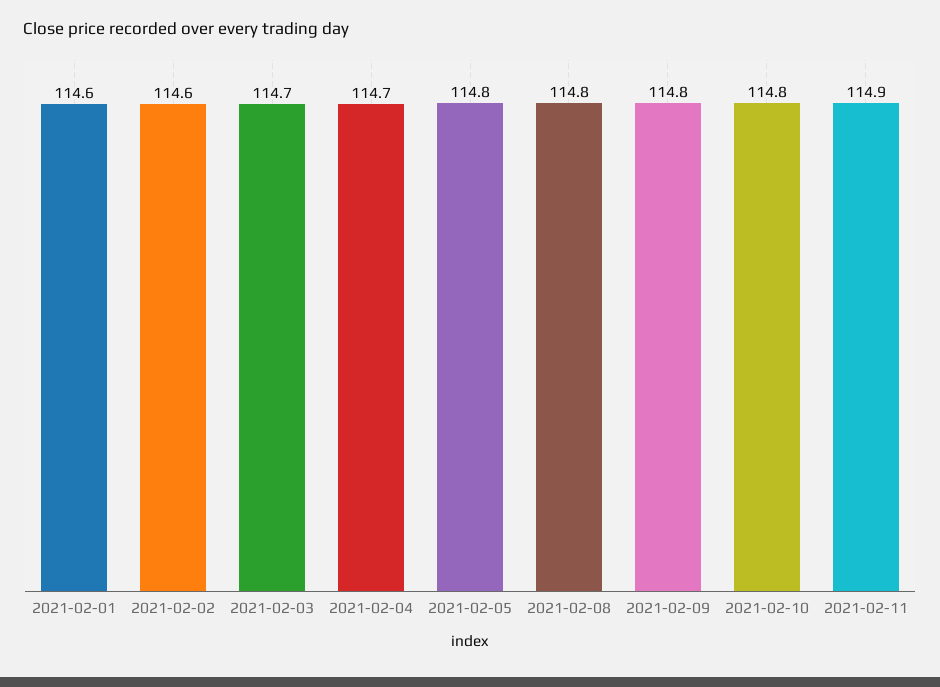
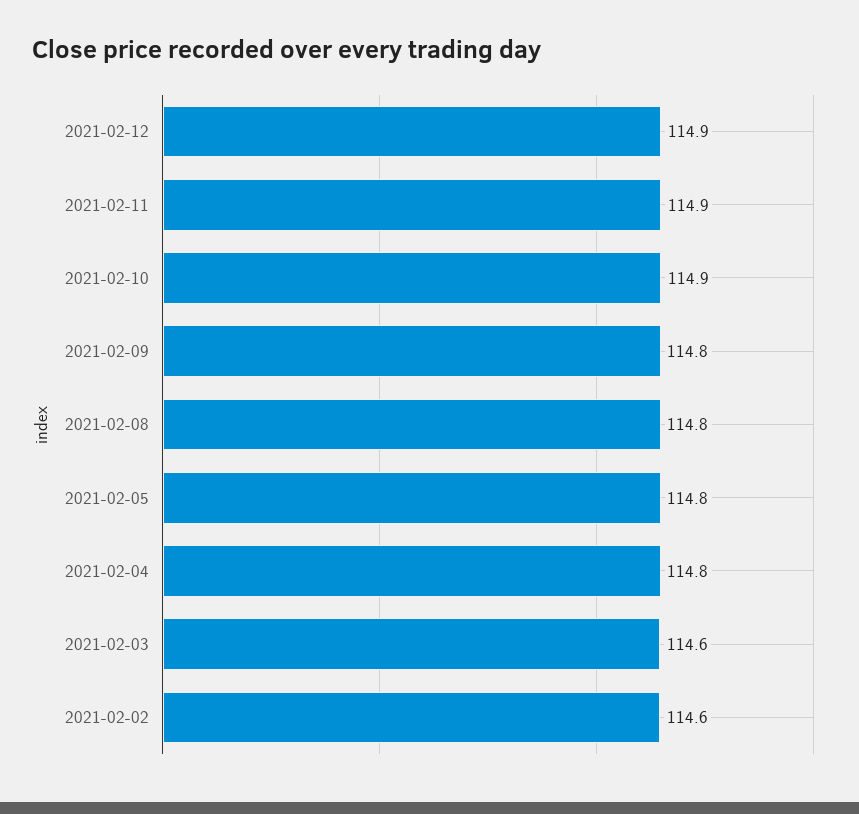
2021-02-01: 114.6 -> none
2021-02-03: 114.7 -> 114.6
2021-02-04: 114.7 -> 114.8
2021-02-10: 114.8 -> 114.9
2021-02-12: none -> 114.9

